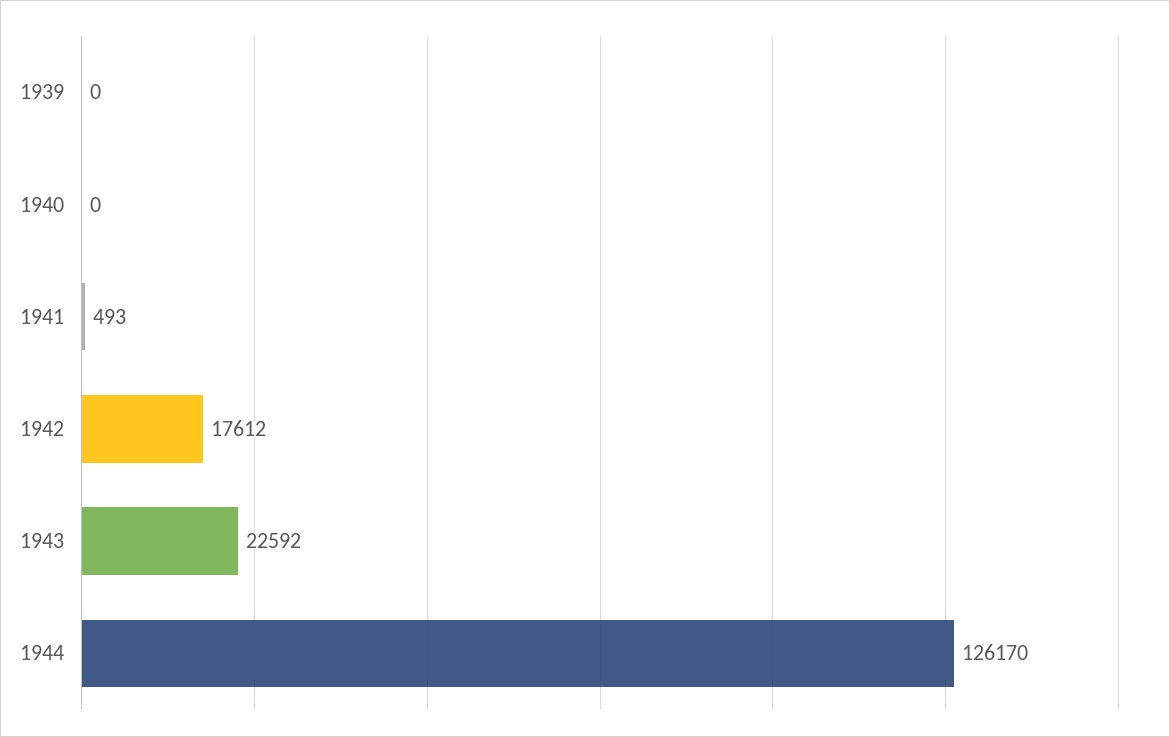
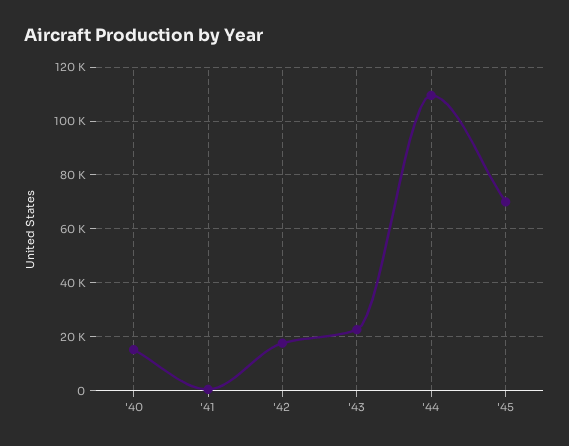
1939: 0 -> none
1940: 0 -> 15000
1944: 126170 -> 110000
'45: none -> 70000

